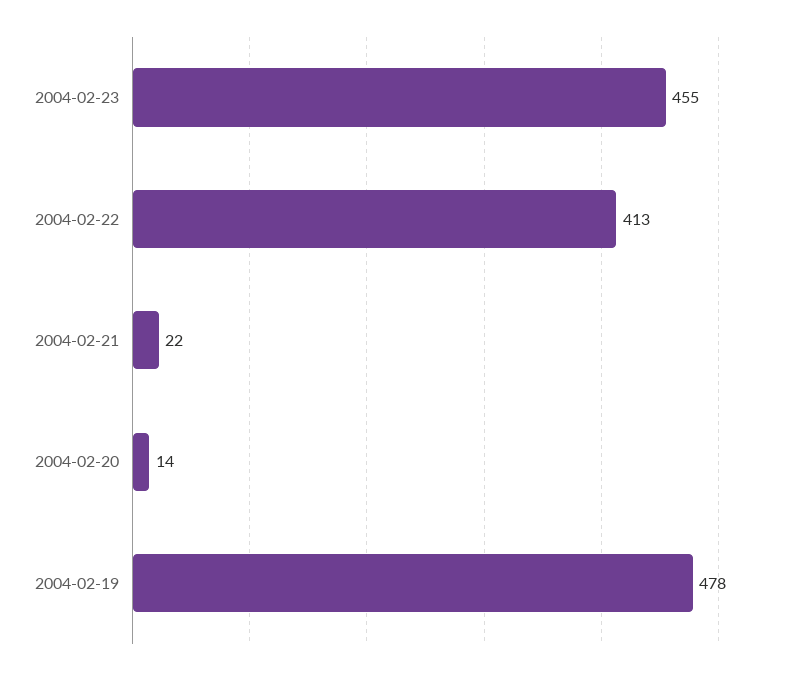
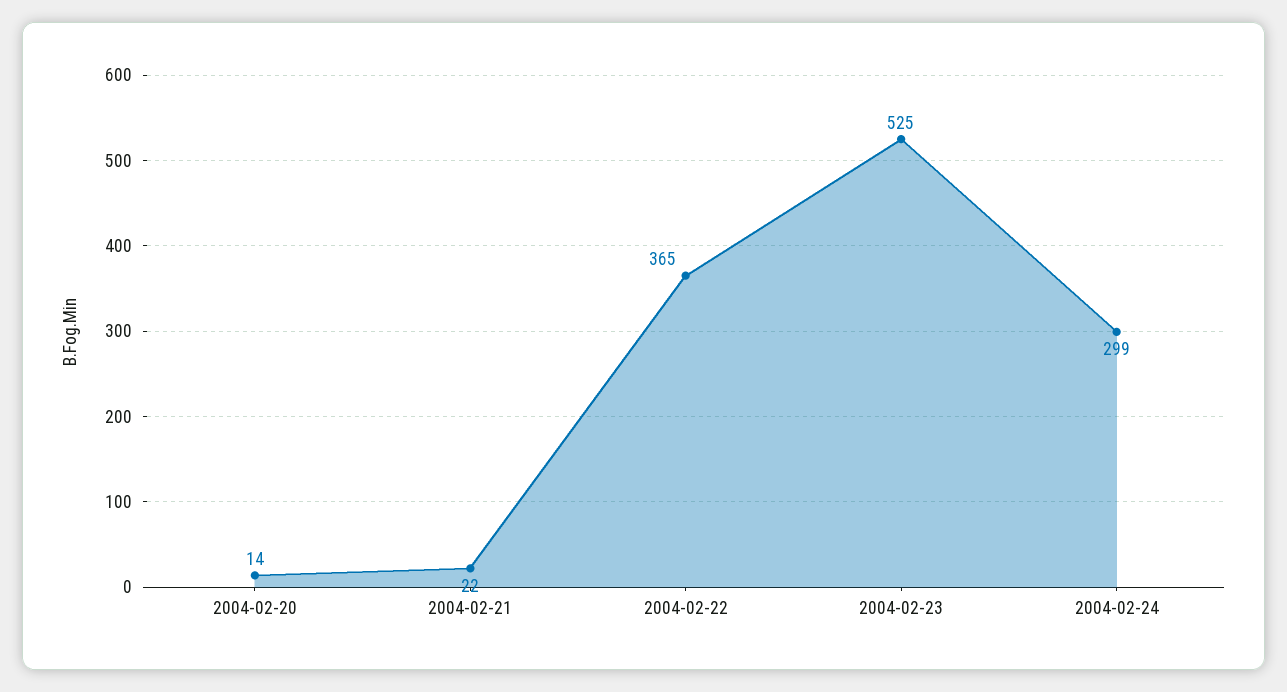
2004-02-23: 455 -> 525
2004-02-22: 413 -> 365
2004-02-19: 478 -> none
2004-02-24: none -> 299

